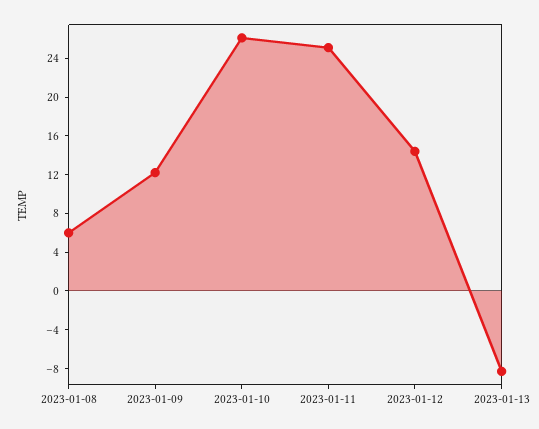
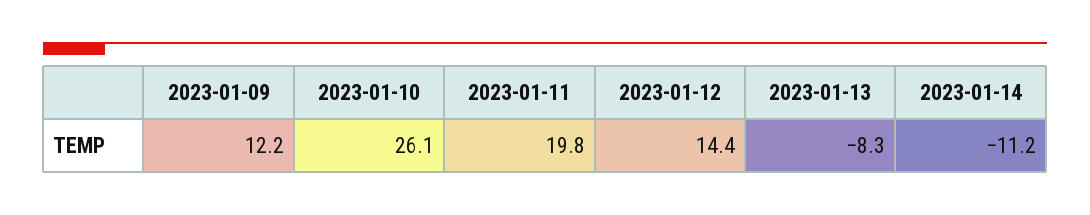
2023-01-08: 6 -> none
2023-01-11: 25 -> 19.8
2023-01-14: none -> -11.2

